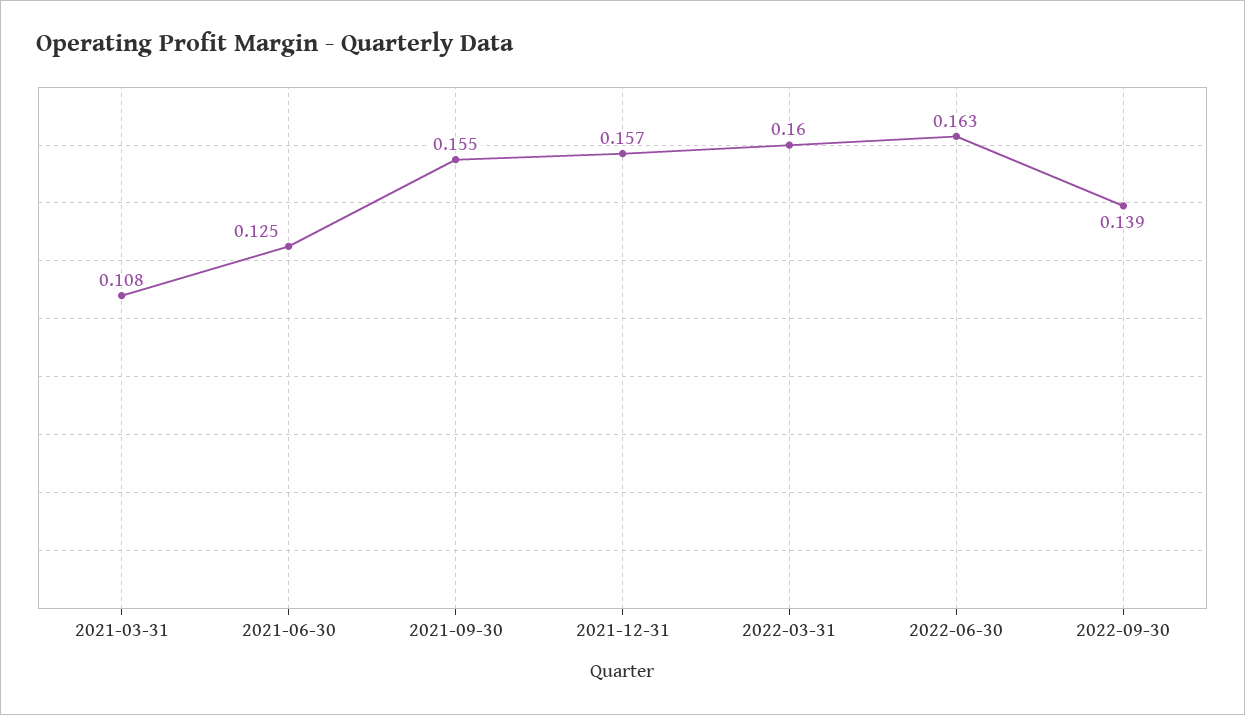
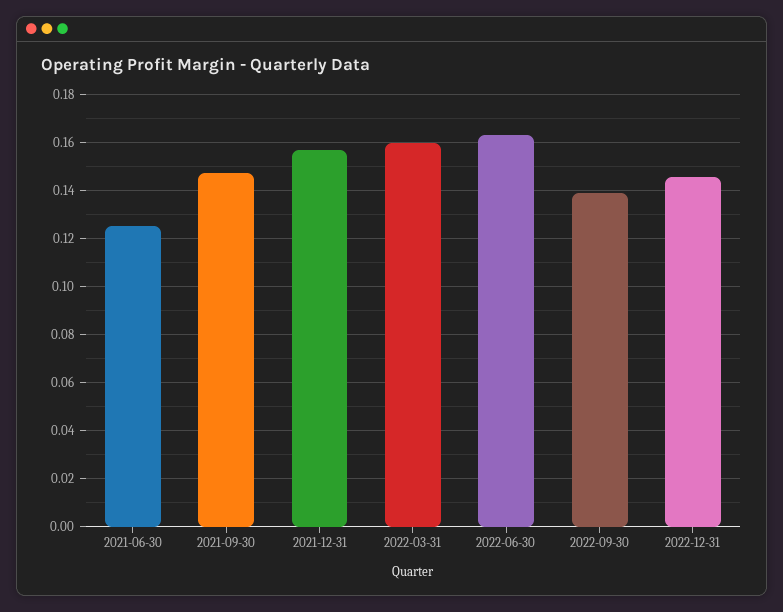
2021-03-31: 0.108 -> none
2021-09-30: 0.155 -> 0.1475
2022-12-31: none -> 0.145

